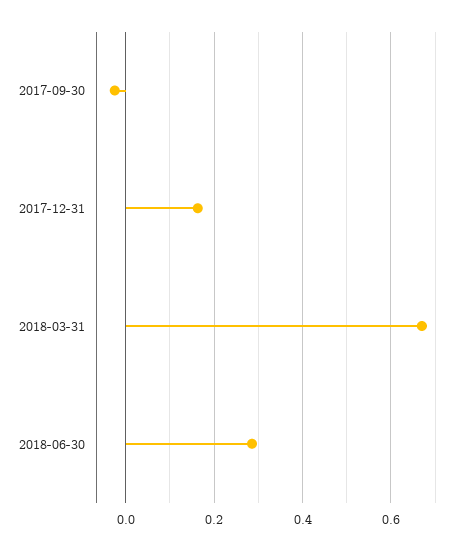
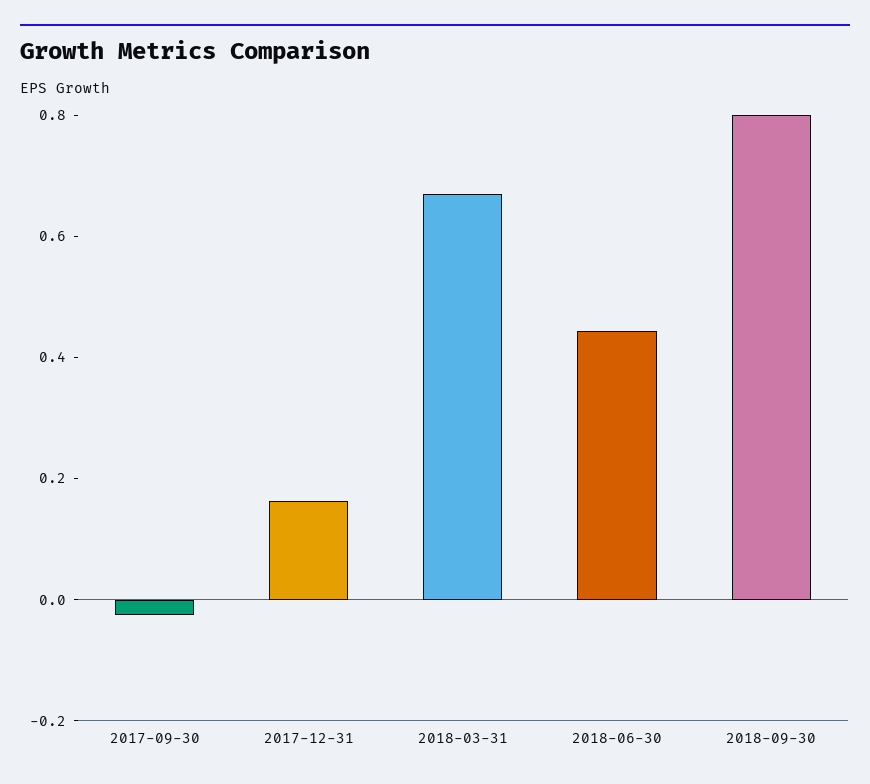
2018-06-30: 0.28 -> 0.45
2018-09-30: none -> 0.8

